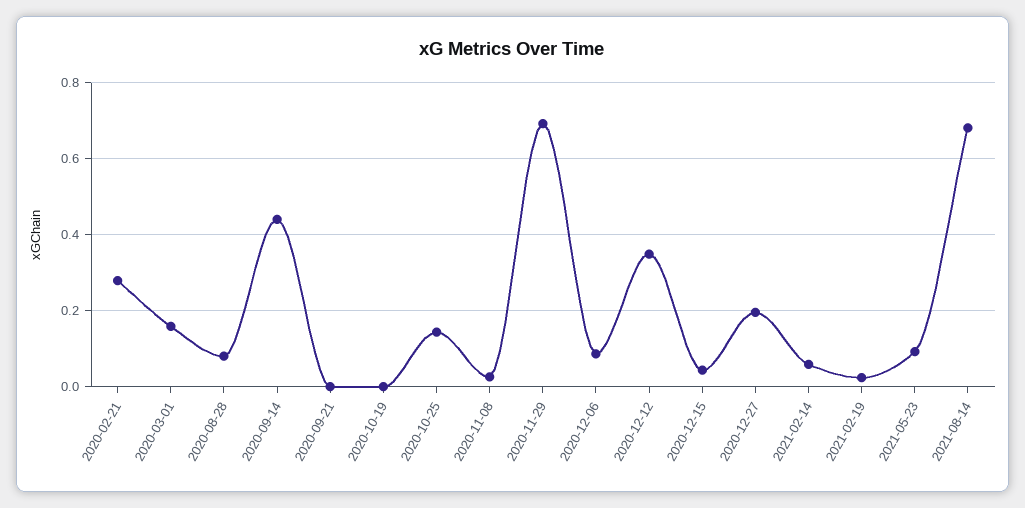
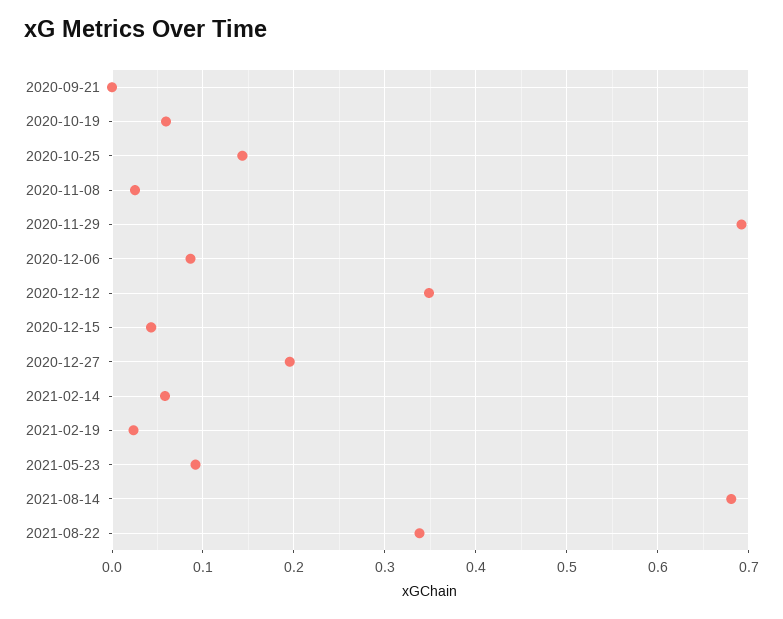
2020-02-21: 0.28 -> none
2020-03-01: 0.16 -> none
2020-08-28: 0.08 -> none
2020-09-14: 0.44 -> none
2020-10-19: 0 -> 0.06
2021-08-22: none -> 0.34

